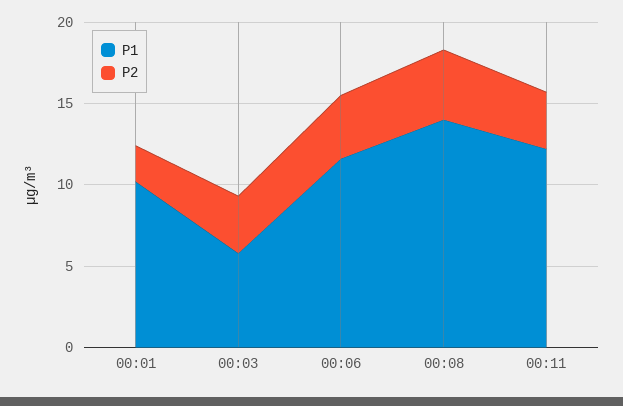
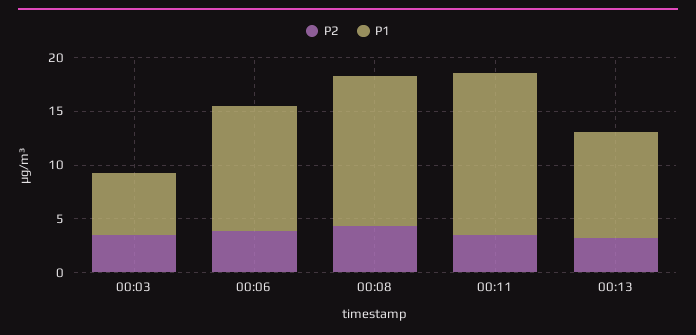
P1, 00:01: 10 -> none
P2, 00:01: 2 -> none
P1, 00:11: 12 -> 15
P2, 00:13: none -> 3
P1, 00:13: none -> 10

